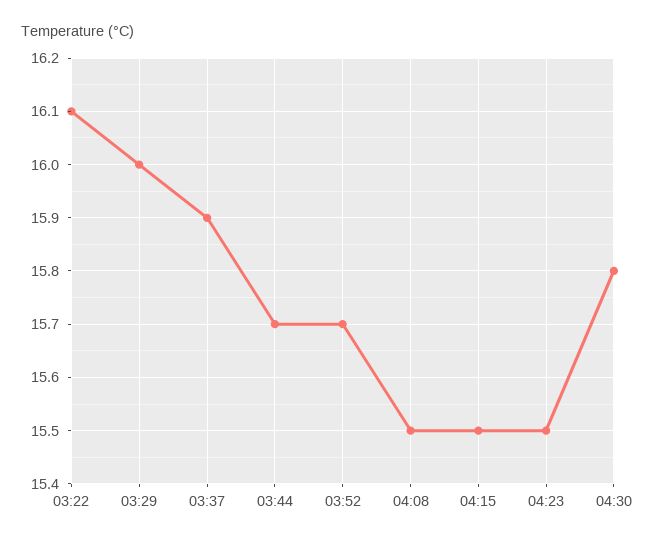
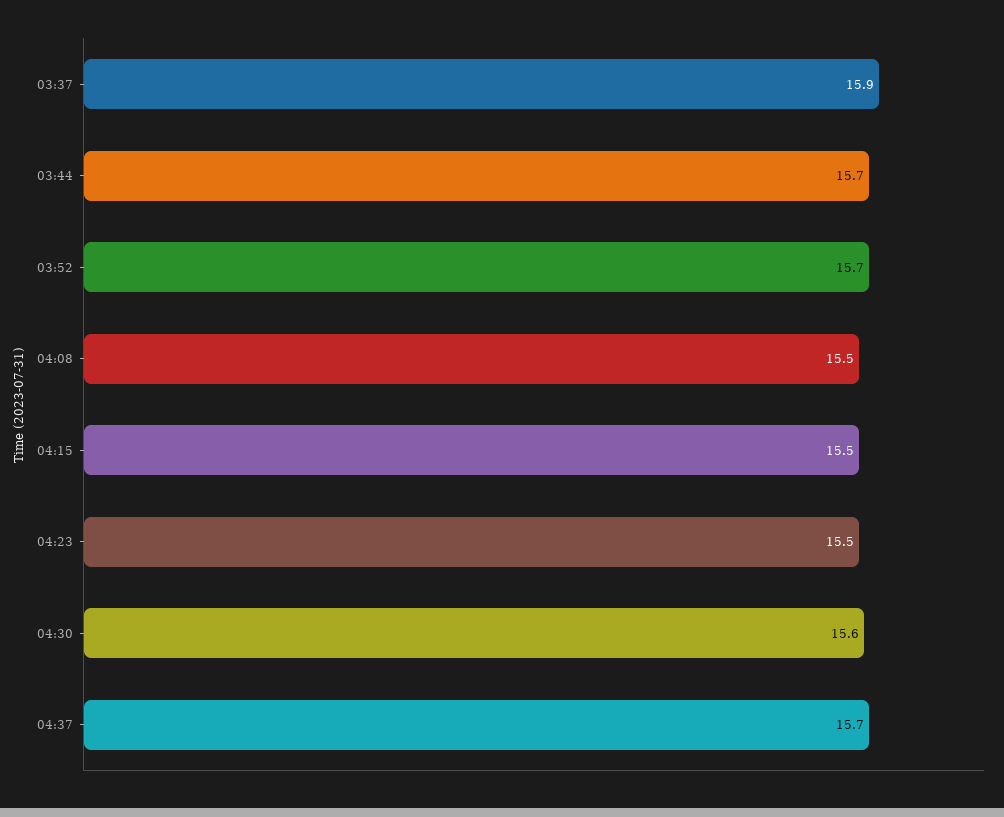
03:22: 16.1 -> none
03:29: 16 -> none
04:30: 15.8 -> 15.6
04:37: none -> 15.7

